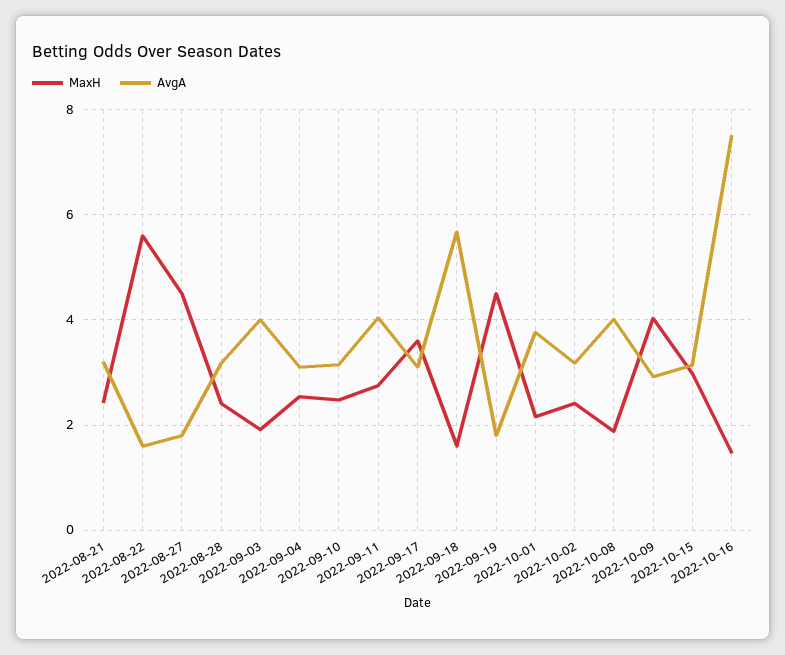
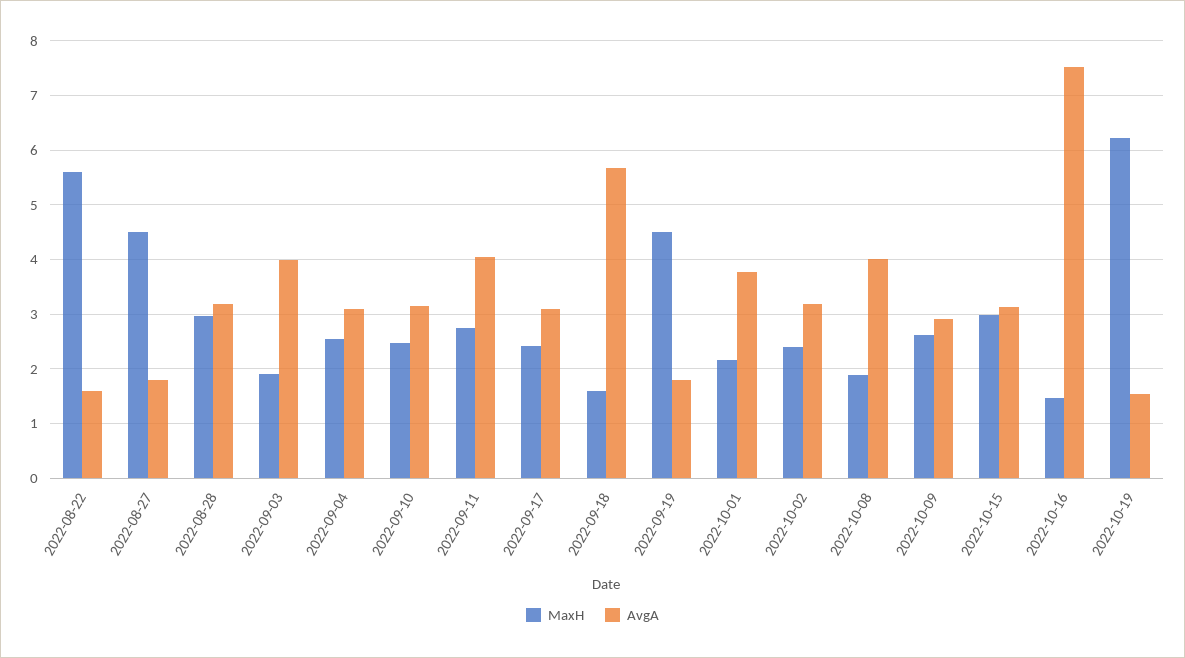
MaxH, 2022-08-21: 2.4 -> none
AvgA, 2022-08-21: 3.2 -> none
MaxH, 2022-08-28: 2.4 -> 3
MaxH, 2022-09-17: 3.6 -> 2.4
MaxH, 2022-10-09: 4 -> 2.6
MaxH, 2022-10-19: none -> 6.2
AvgA, 2022-10-19: none -> 1.6

